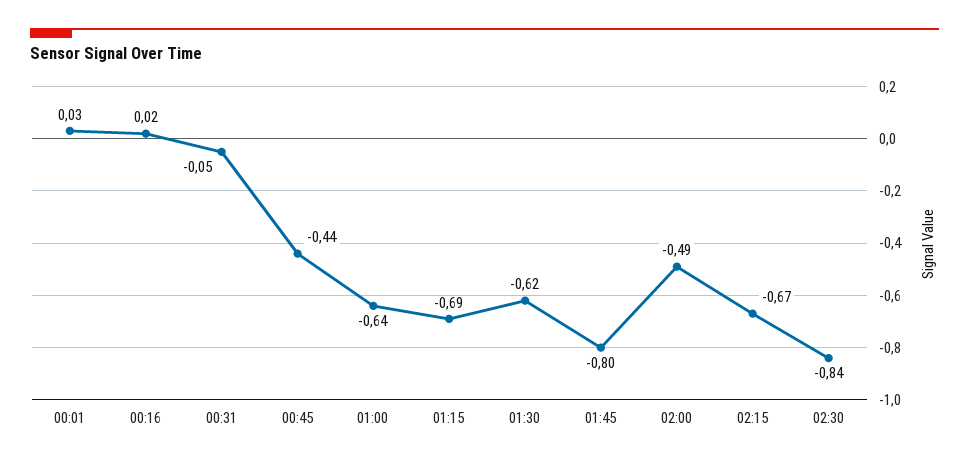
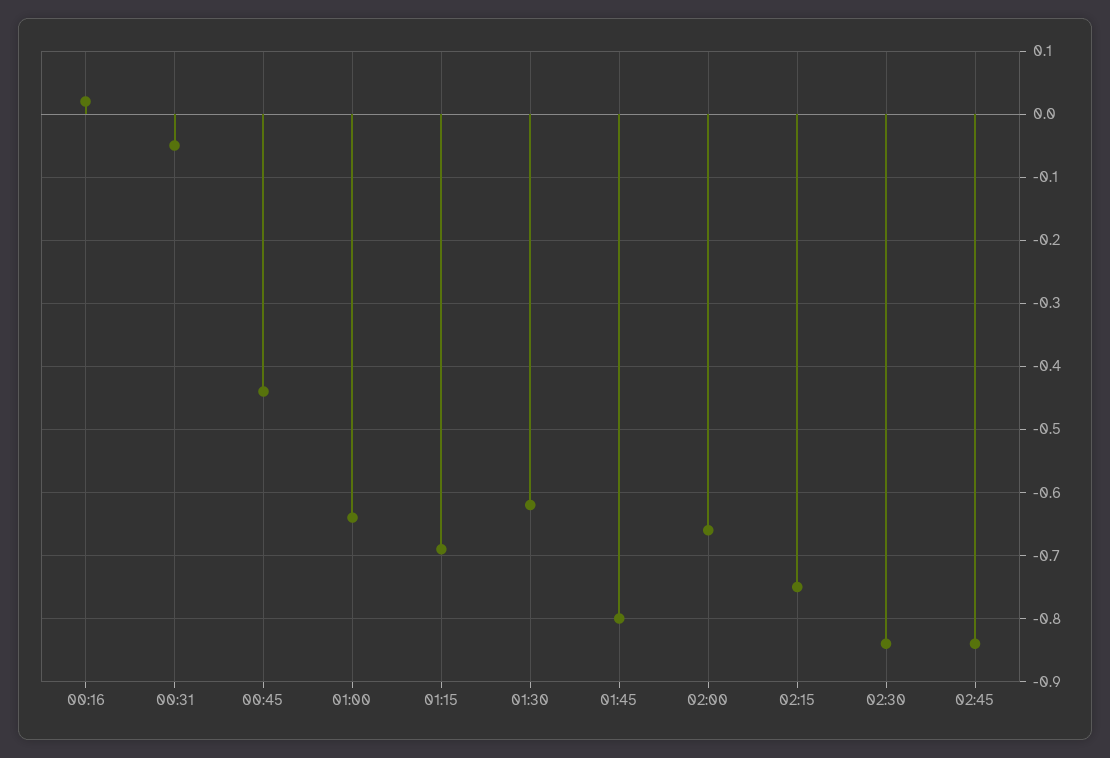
00:01: 0.03 -> none
02:00: -0.49 -> -0.66
02:15: -0.67 -> -0.75
02:45: none -> -0.84

